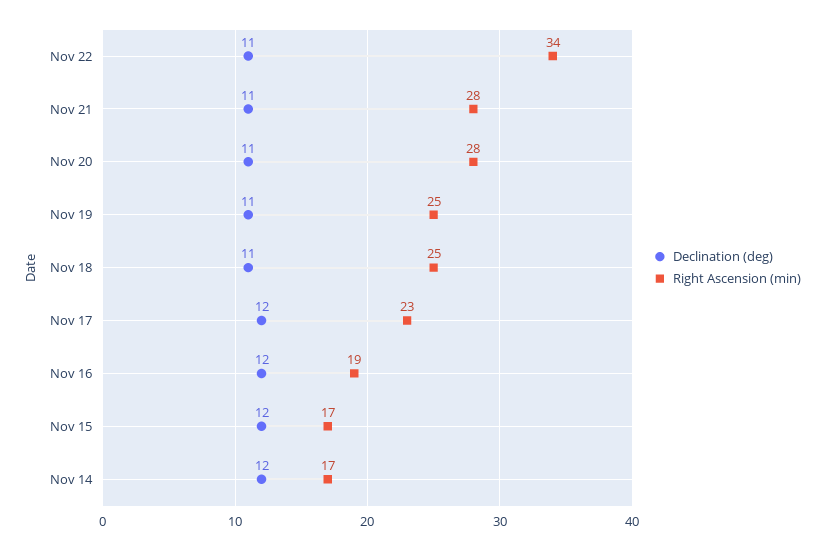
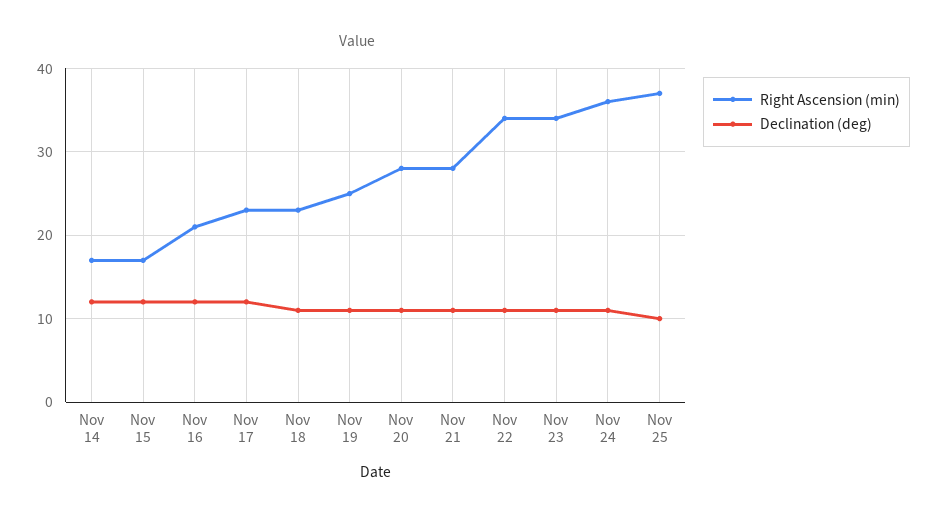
Right Ascension (min), Nov 18: 25 -> 23
Right Ascension (min), Nov 16: 19 -> 21
Right Ascension (min), Nov 23: none -> 34
Declination (deg), Nov 23: none -> 11
Right Ascension (min), Nov 24: none -> 36
Declination (deg), Nov 24: none -> 11
Right Ascension (min), Nov 25: none -> 37
Declination (deg), Nov 25: none -> 10

